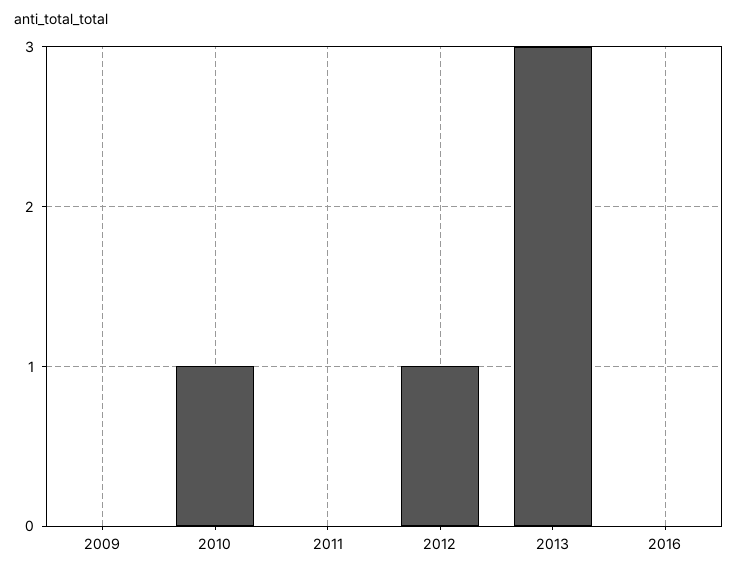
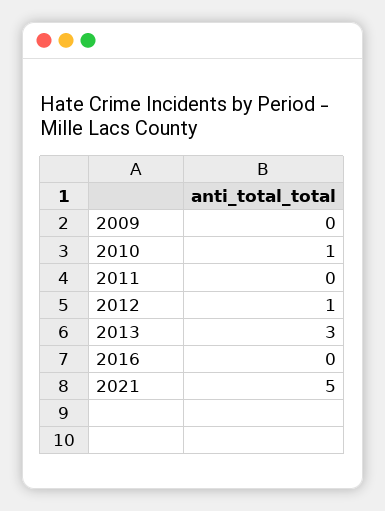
2021: none -> 5

